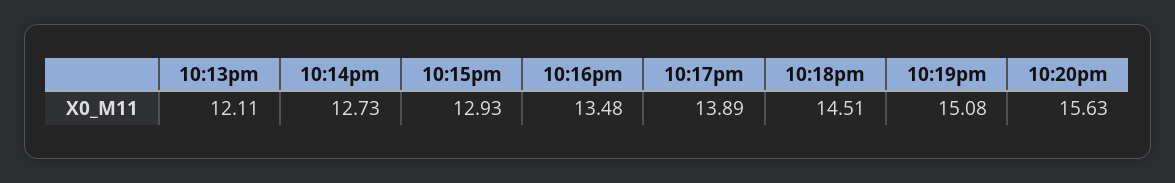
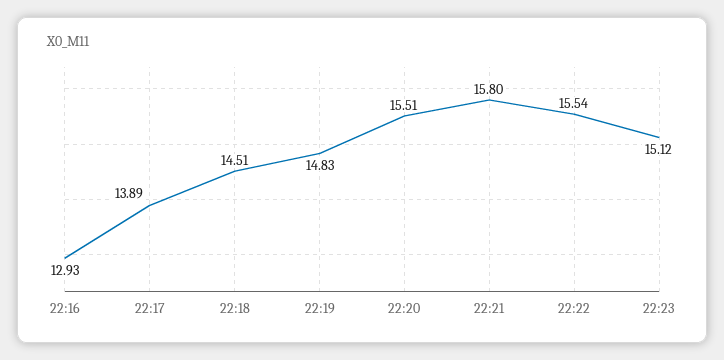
10:13pm: 12.11 -> none
10:14pm: 12.73 -> none
10:15pm: 12.93 -> none
10:16pm: 13.48 -> 12.93
10:19pm: 15.08 -> 14.83
10:20pm: 15.63 -> 15.51
22:21: none -> 15.8
22:22: none -> 15.54
22:23: none -> 15.12

